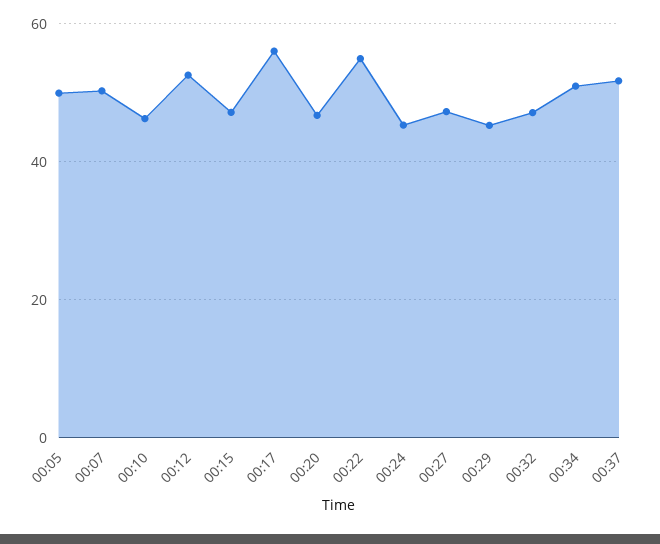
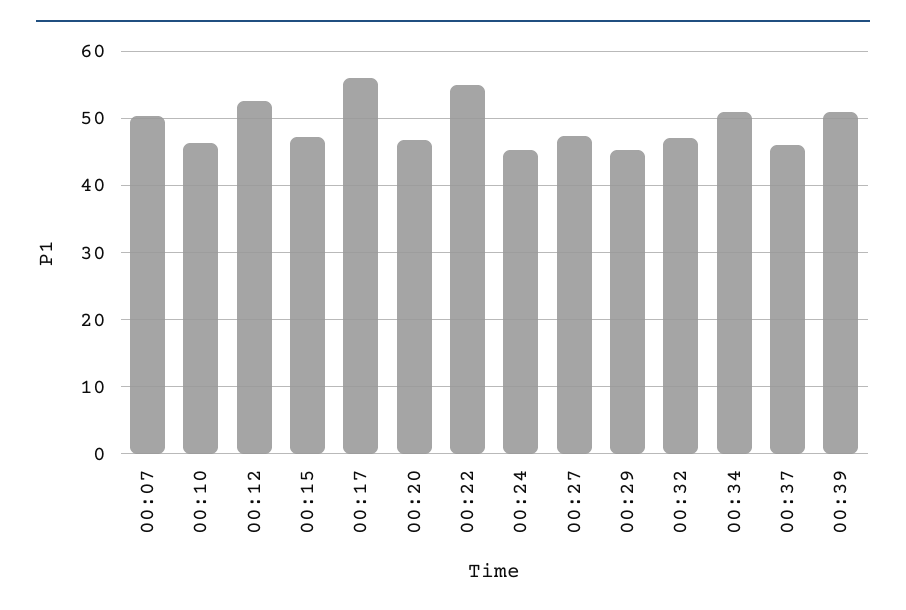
00:05: 50 -> none
00:37: 52 -> 46
00:39: none -> 51

